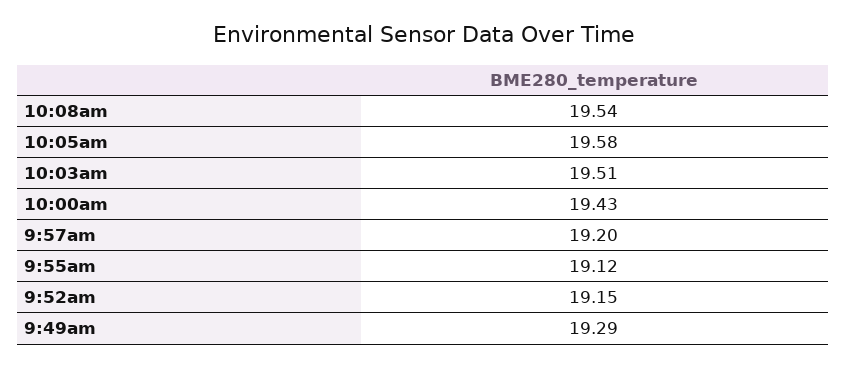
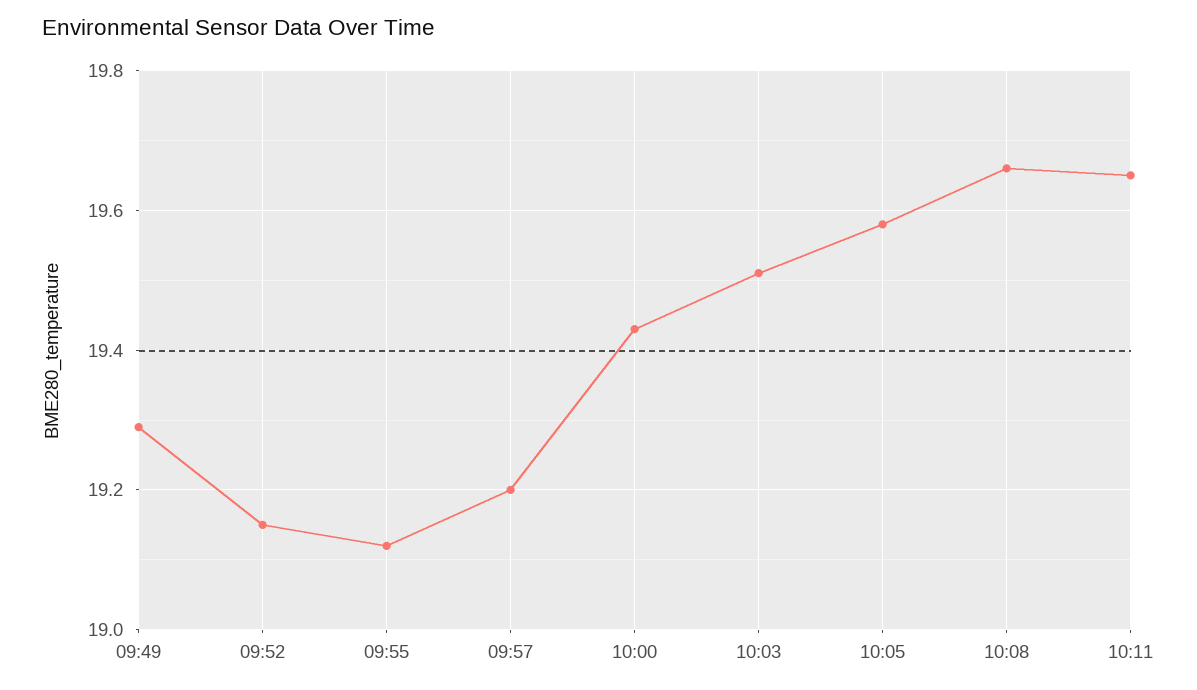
10:08am: 19.54 -> 19.65
10:11: none -> 19.65

